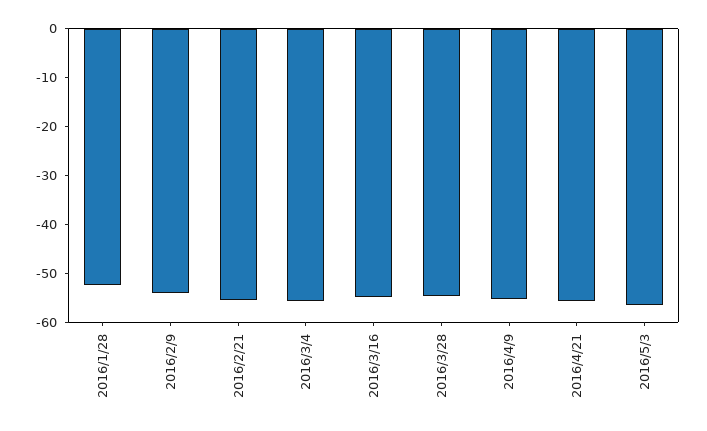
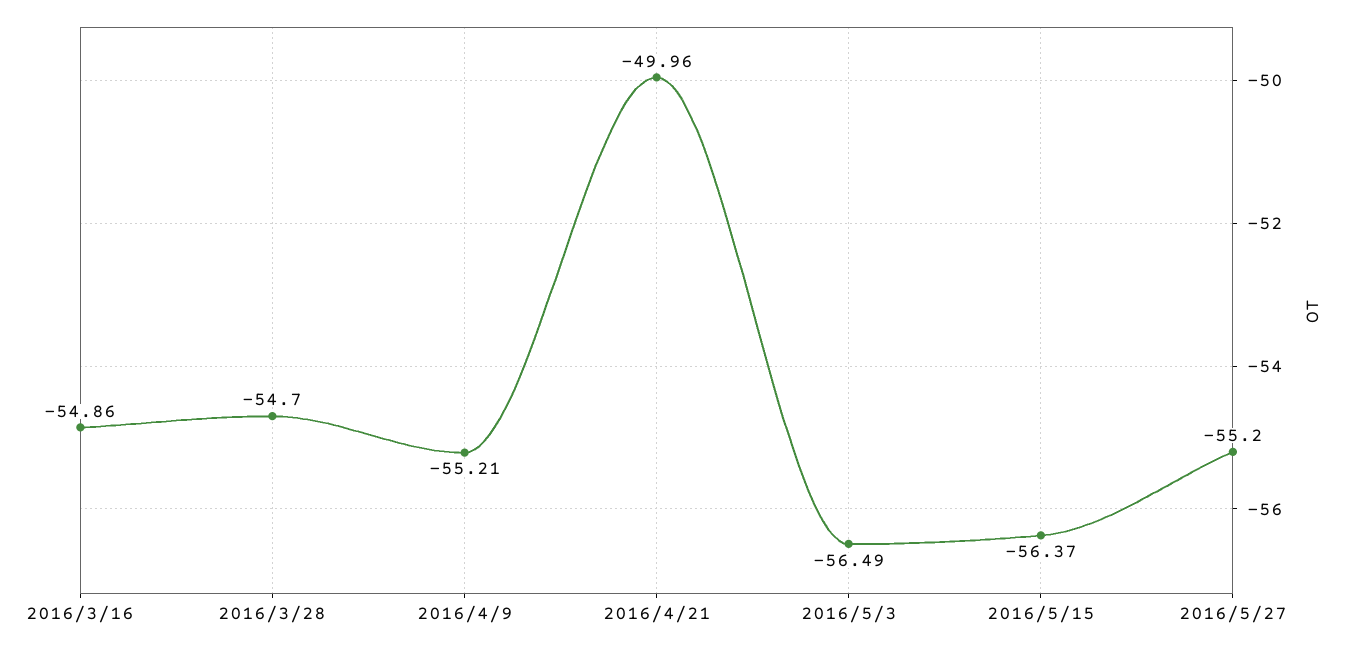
2016/1/28: -52 -> none
2016/2/9: -54 -> none
2016/2/21: -56 -> none
2016/3/4: -56 -> none
2016/4/21: -56 -> -49.96
2016/5/15: none -> -56.37
2016/5/27: none -> -55.2

